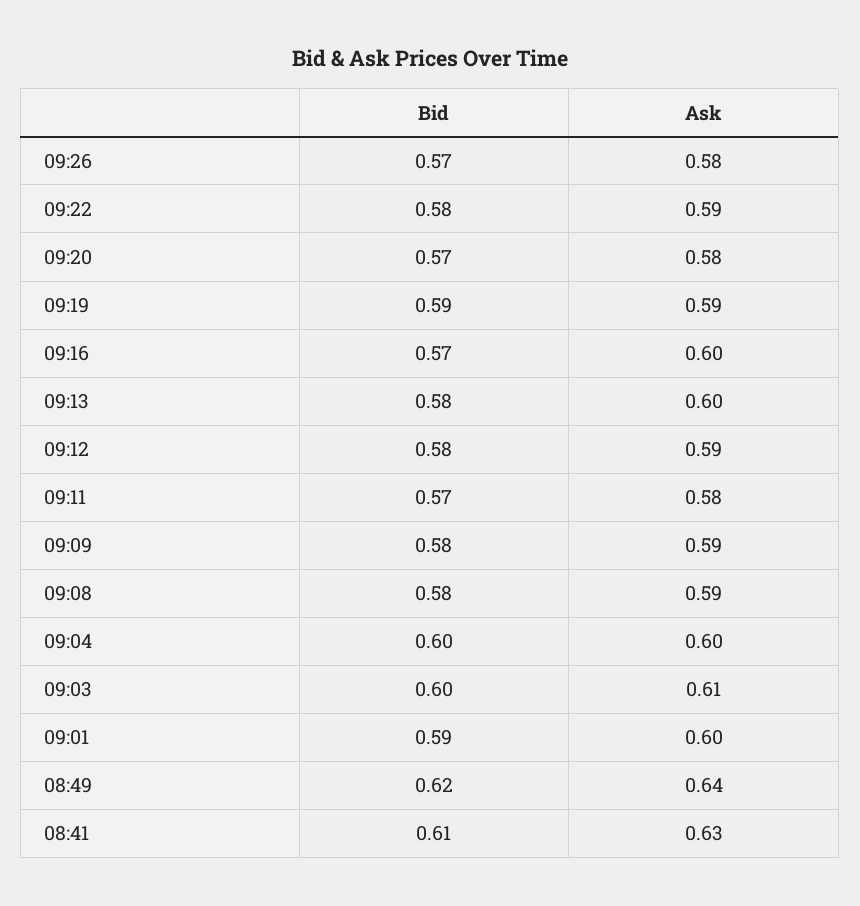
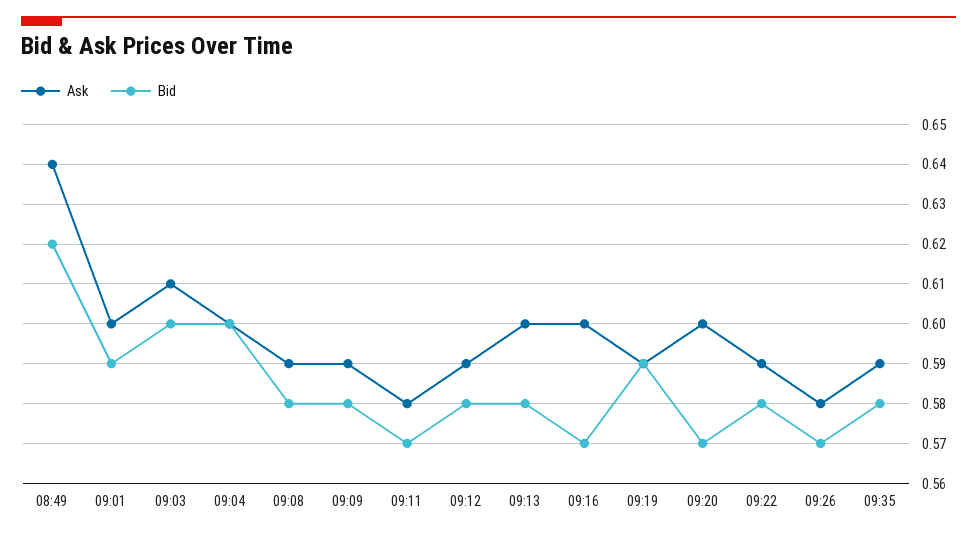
Ask, 09:20: 0.58 -> 0.6
Bid, 08:41: 0.61 -> none
Ask, 08:41: 0.63 -> none
Ask, 09:35: none -> 0.59
Bid, 09:35: none -> 0.58

